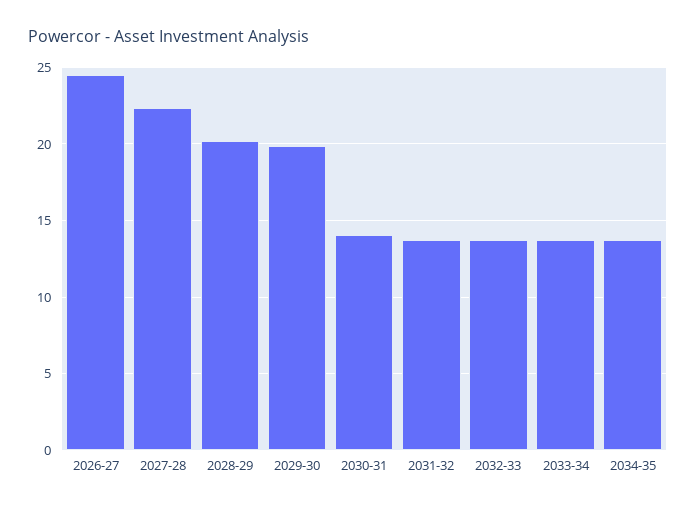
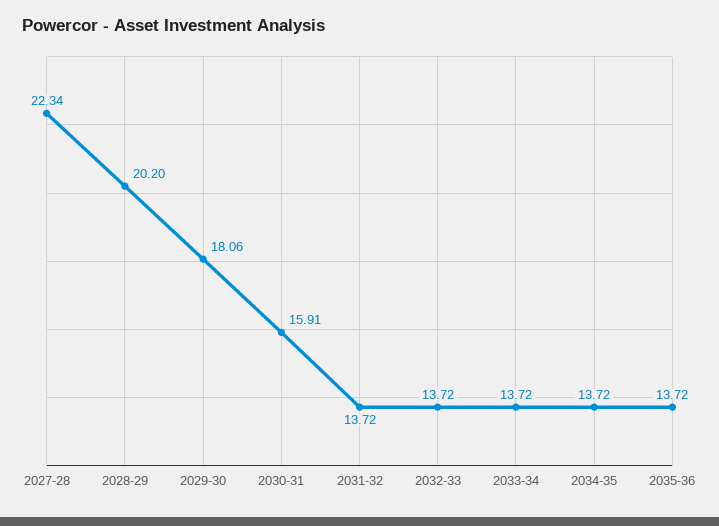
2026-27: 24.5 -> none
2029-30: 20 -> 18.06
2030-31: 14 -> 15.91
2035-36: none -> 13.72

